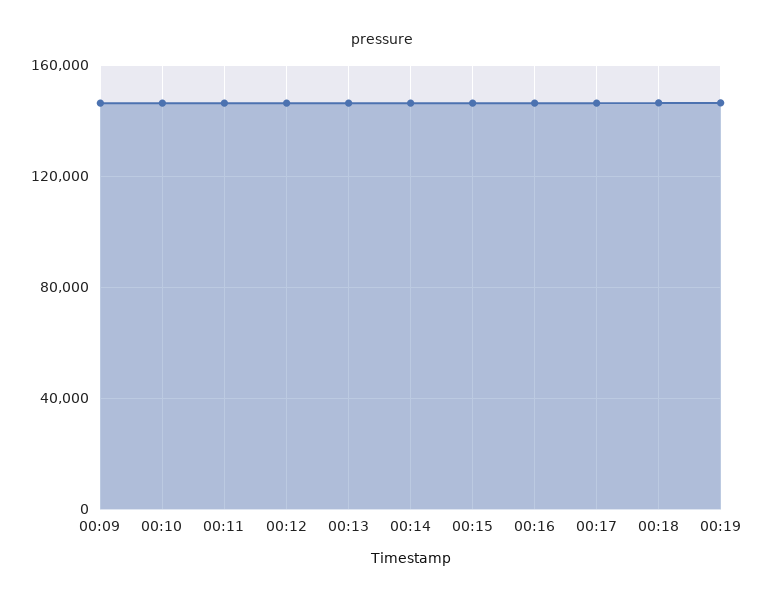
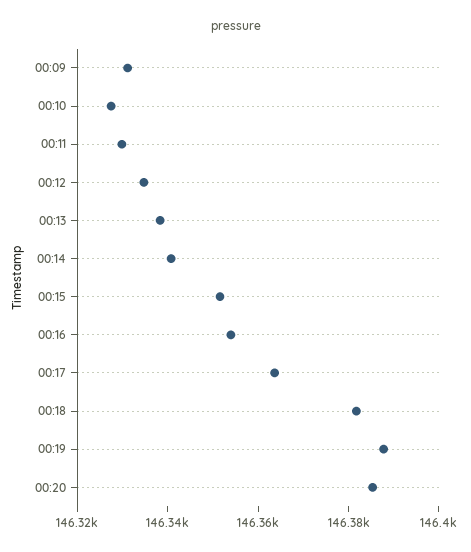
00:20: none -> 146385

